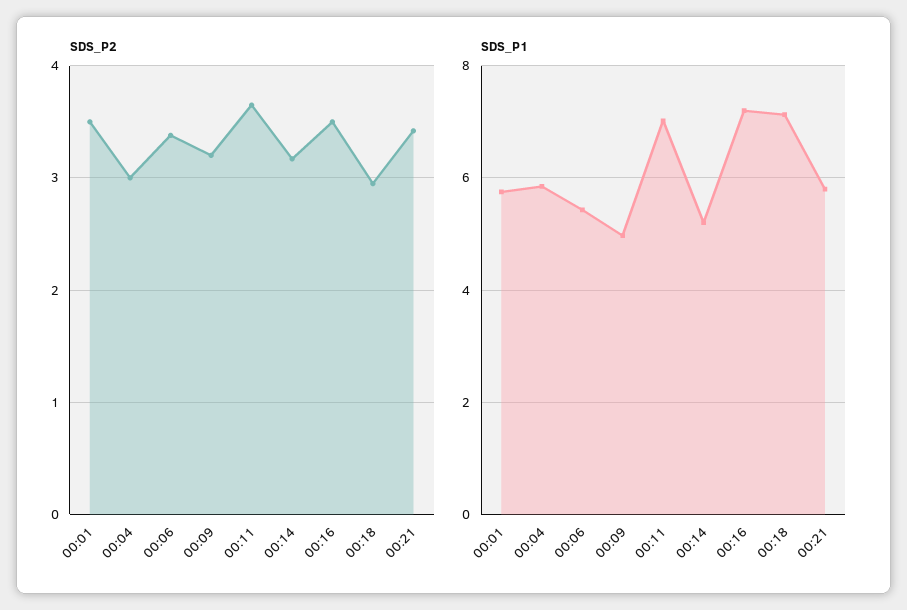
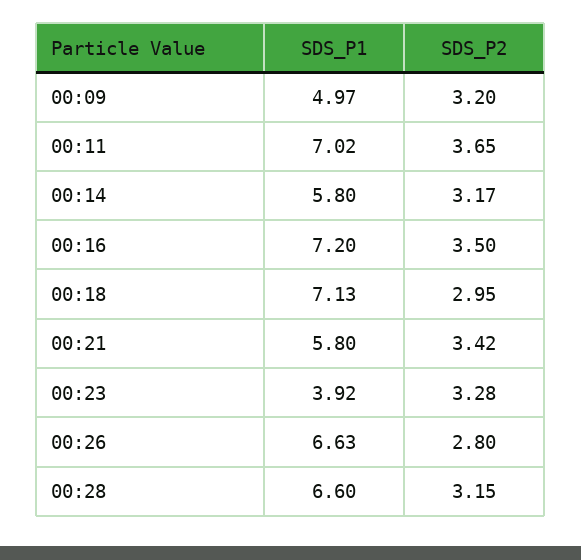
SDS_P2, 00:01: 3.5 -> none
SDS_P2, 00:04: 3 -> none
SDS_P2, 00:06: 3.4 -> none
SDS_P1, 00:01: 5.8 -> none
SDS_P1, 00:04: 5.8 -> none
SDS_P1, 00:06: 5.4 -> none
SDS_P1, 00:14: 5.2 -> 5.8
SDS_P1, 00:23: none -> 3.92
SDS_P2, 00:23: none -> 3.28
SDS_P1, 00:26: none -> 6.63
SDS_P2, 00:26: none -> 2.8
SDS_P1, 00:28: none -> 6.6
SDS_P2, 00:28: none -> 3.15

